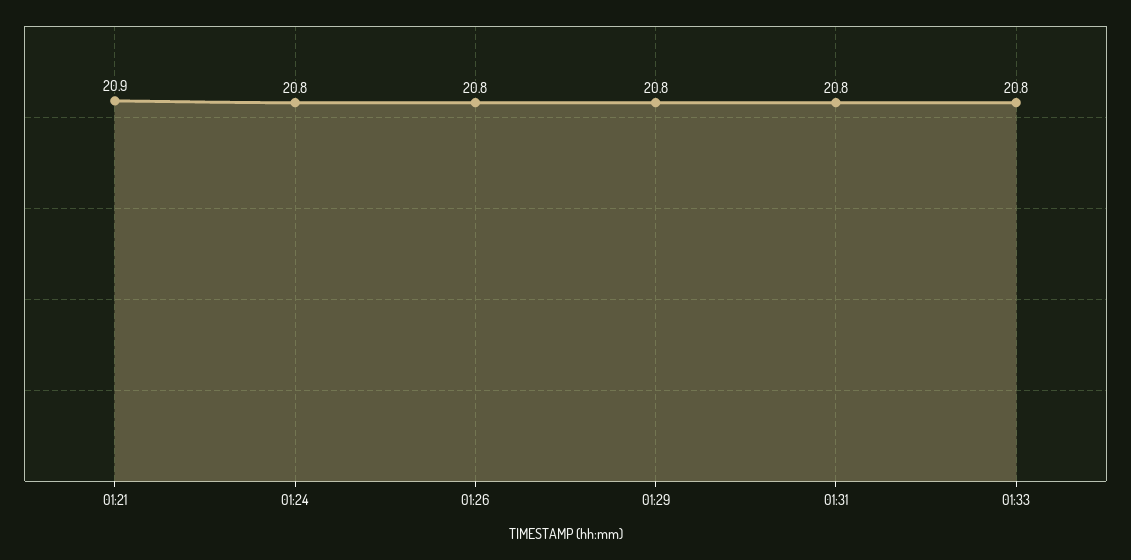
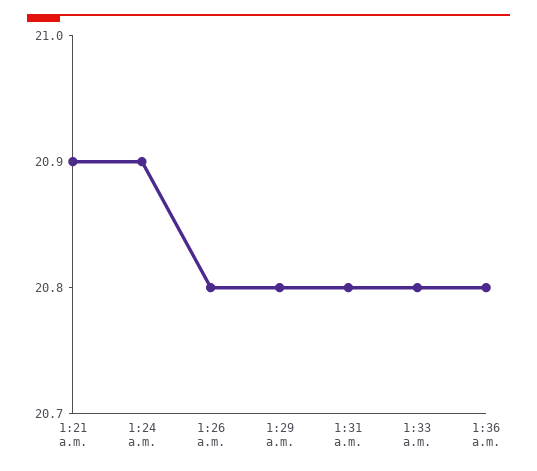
01:24: 20.8 -> 20.9
1:36 a.m.: none -> 20.8

